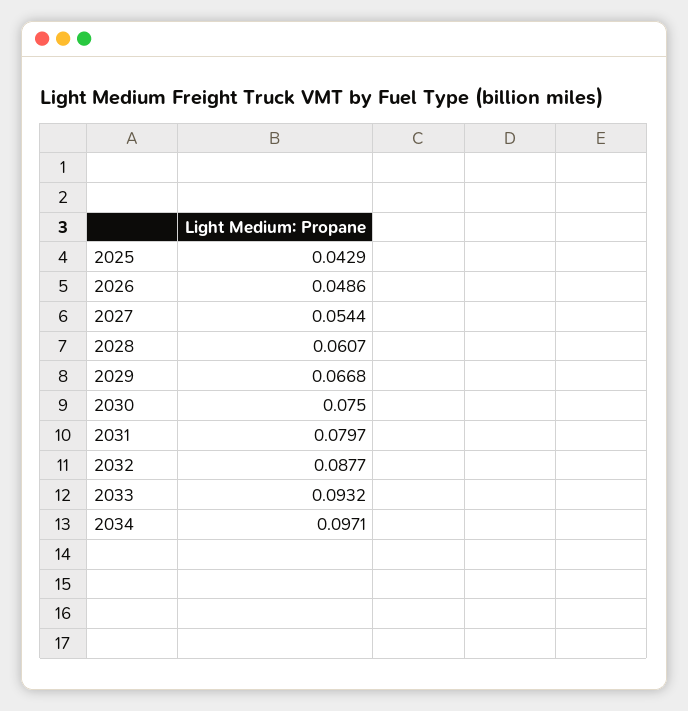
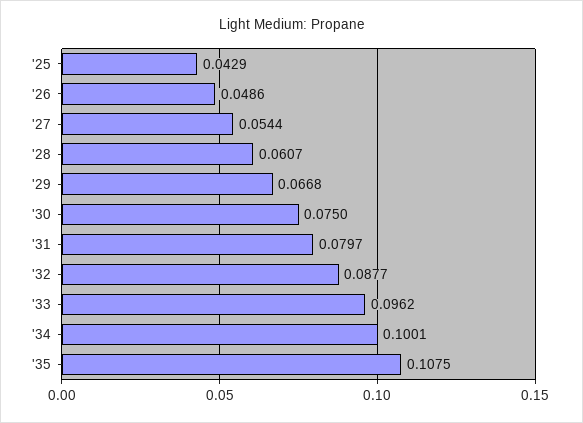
2033: 0.0932 -> 0.0962
2034: 0.0971 -> 0.1001
'35: none -> 0.1075

